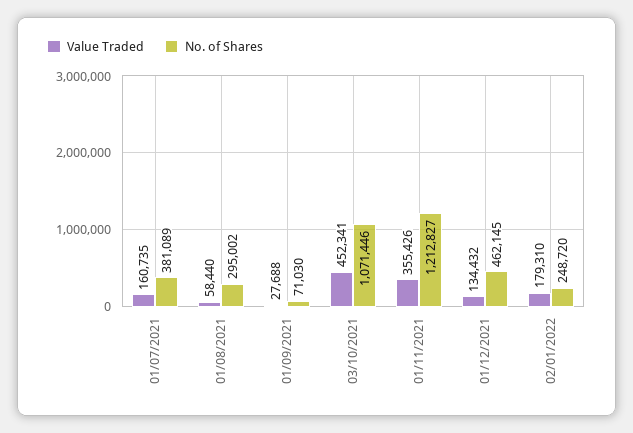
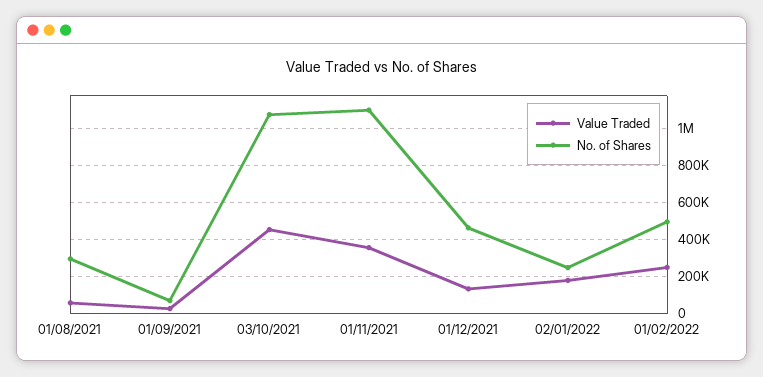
Value Traded, 01/07/2021: 160735 -> none
No. of Shares, 01/07/2021: 381089 -> none
No. of Shares, 01/11/2021: 1212827 -> 1100000
Value Traded, 01/02/2022: none -> 250000
No. of Shares, 01/02/2022: none -> 500000

